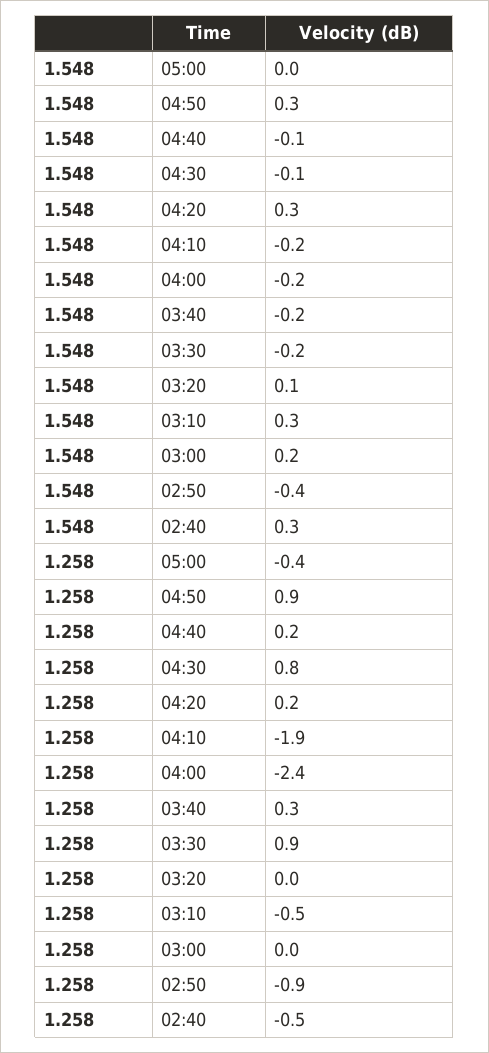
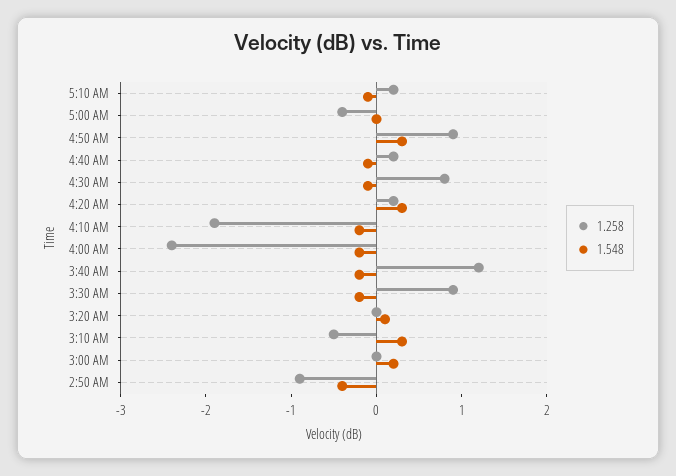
1.548, 02:40: 0.3 -> none
1.258, 03:40: 0.3 -> 1.2
1.258, 02:40: -0.5 -> none
1.258, 5:10 AM: none -> 0.2
1.548, 5:10 AM: none -> -0.1

